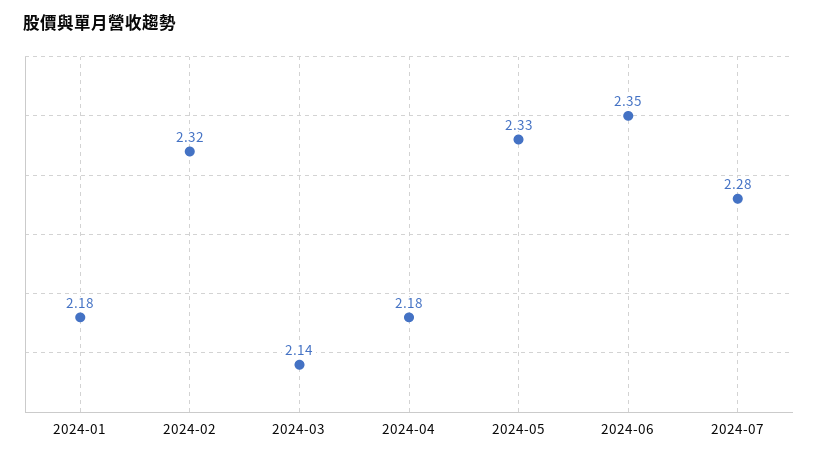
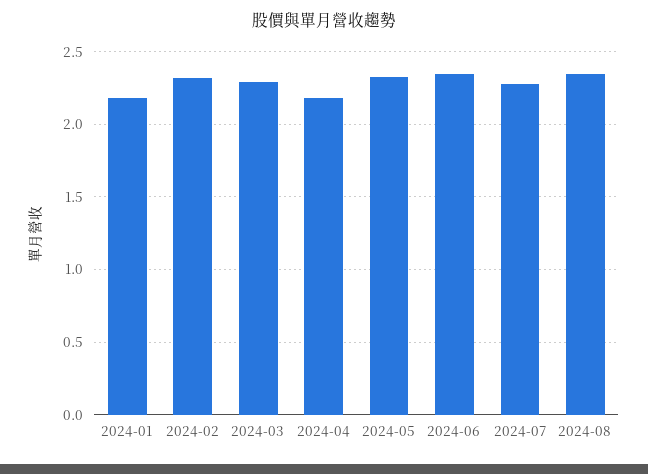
2024-03: 2.14 -> 2.3
2024-08: none -> 2.35

